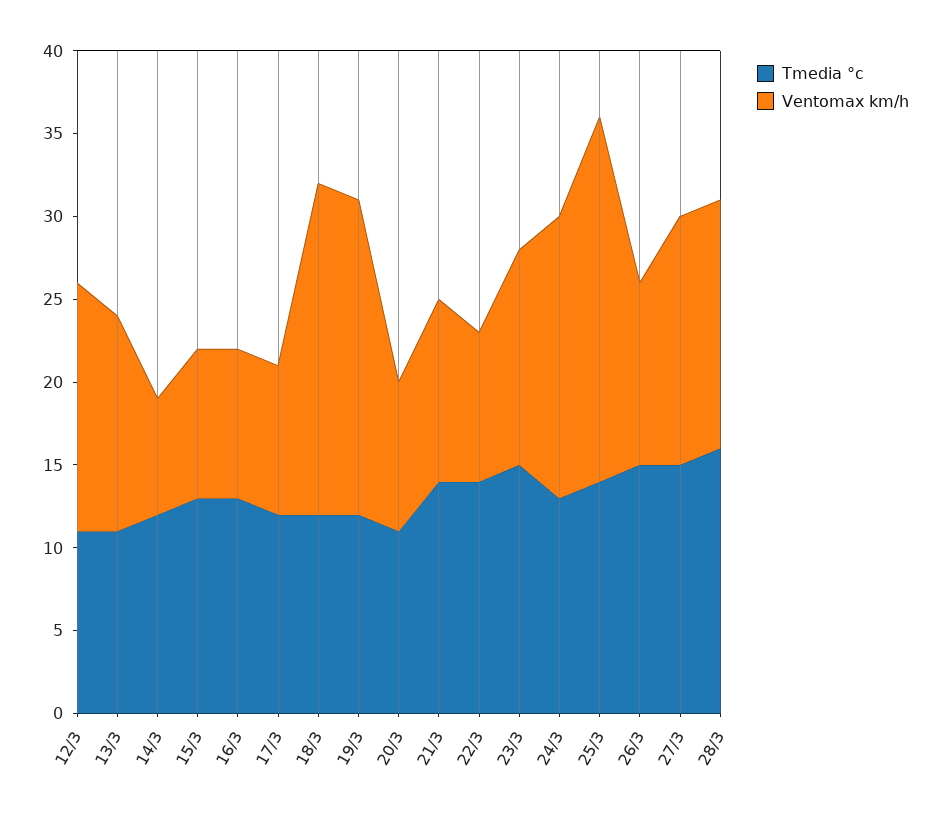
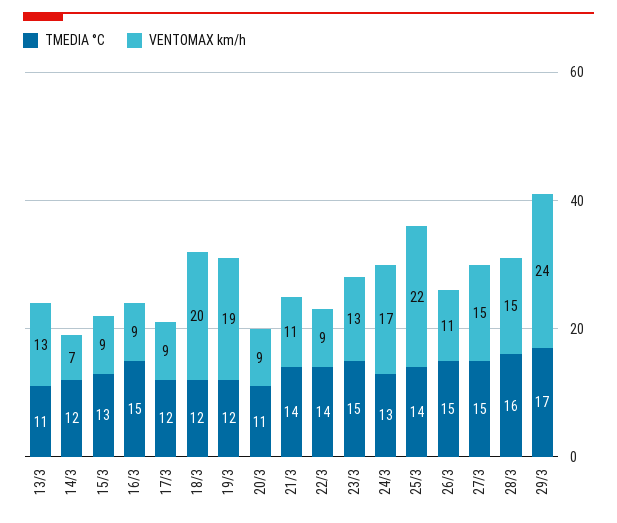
Tmedia °c, 12/3: 11 -> none
Ventomax km/h, 12/3: 15 -> none
Tmedia °c, 16/3: 13 -> 15
Tmedia °c, 29/3: none -> 17
Ventomax km/h, 29/3: none -> 24

